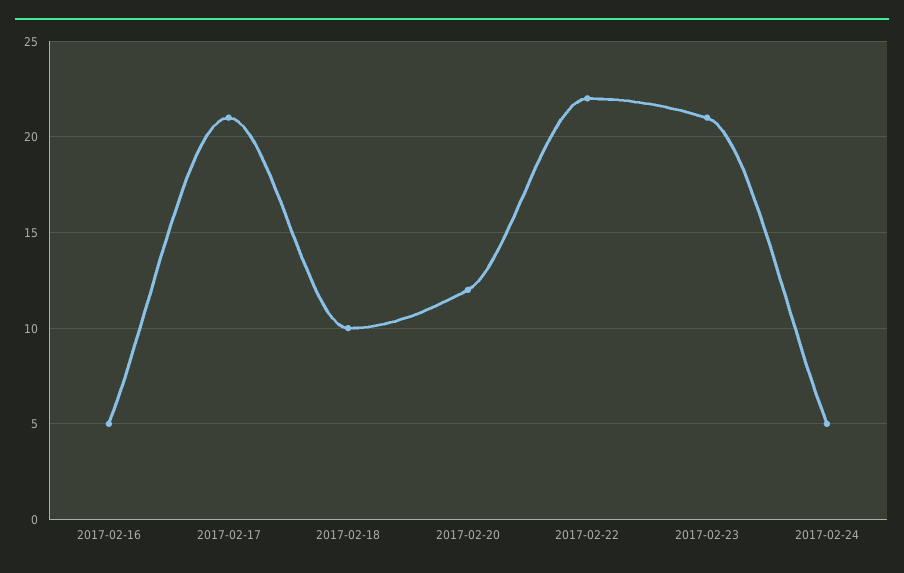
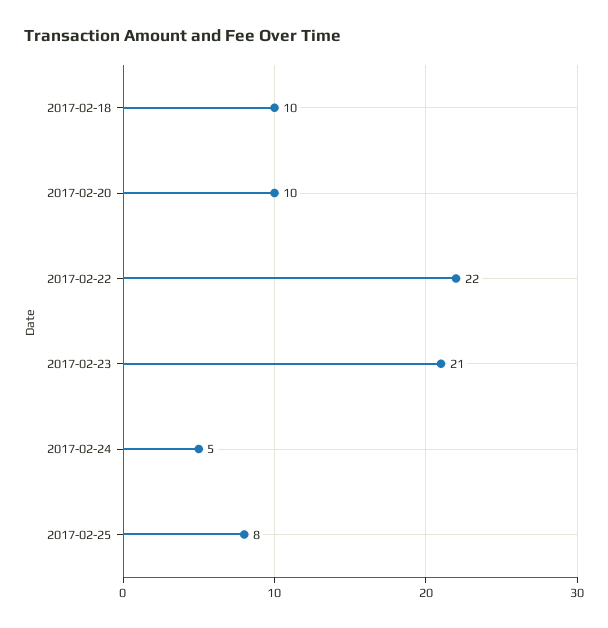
2017-02-16: 5 -> none
2017-02-17: 21 -> none
2017-02-20: 12 -> 10
2017-02-25: none -> 8

